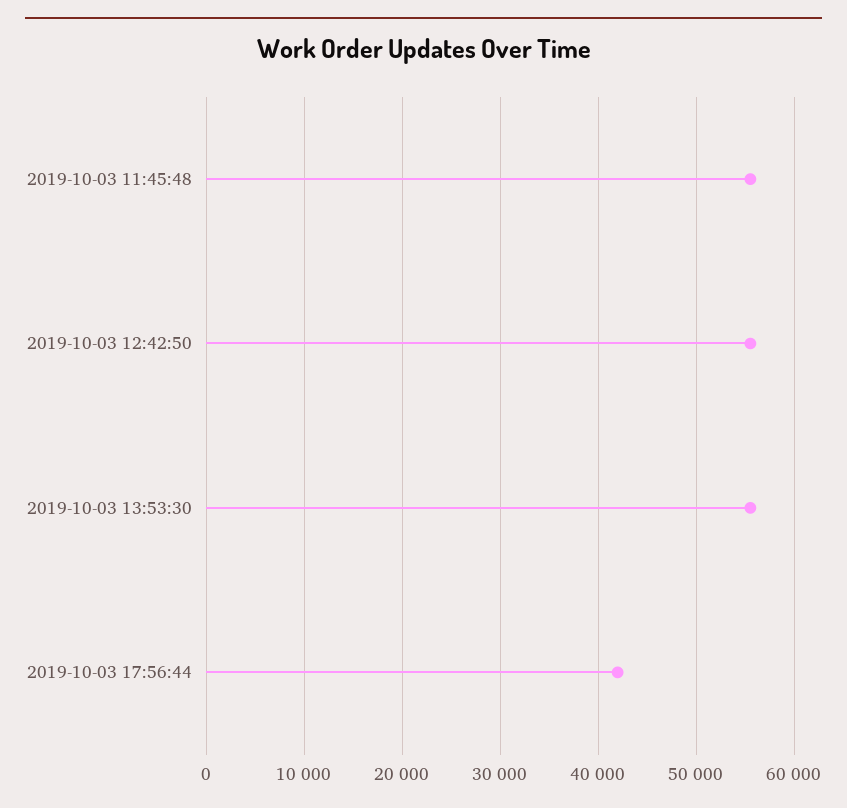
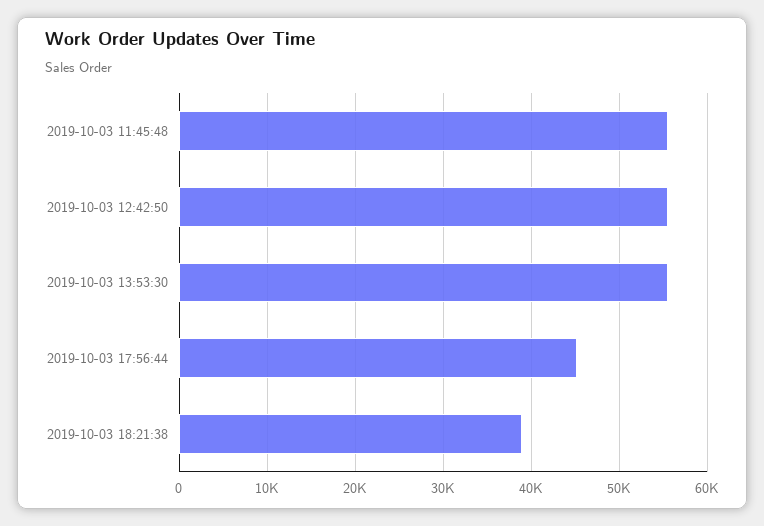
2019-10-03 17:56:44: 42000 -> 45000
2019-10-03 18:21:38: none -> 39000

